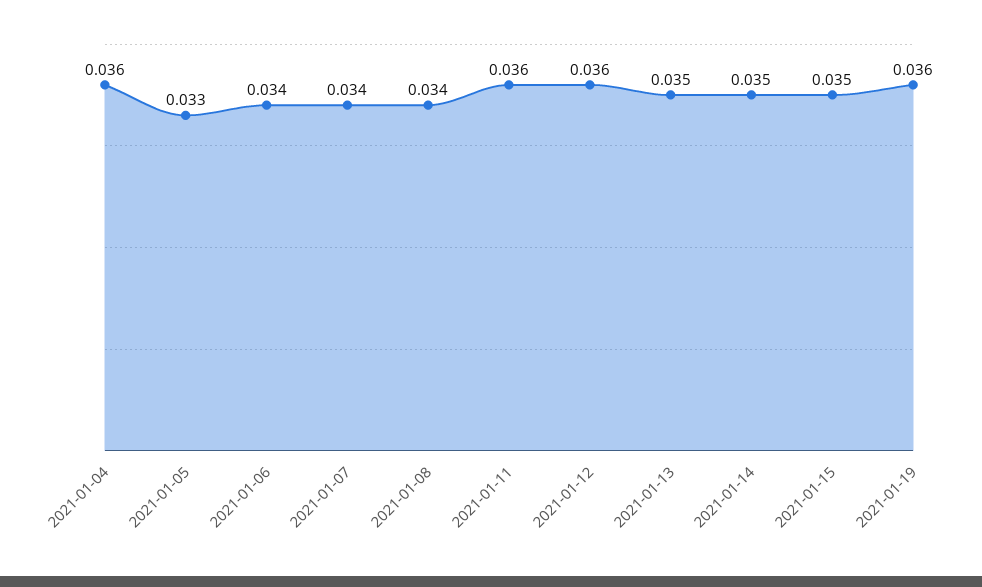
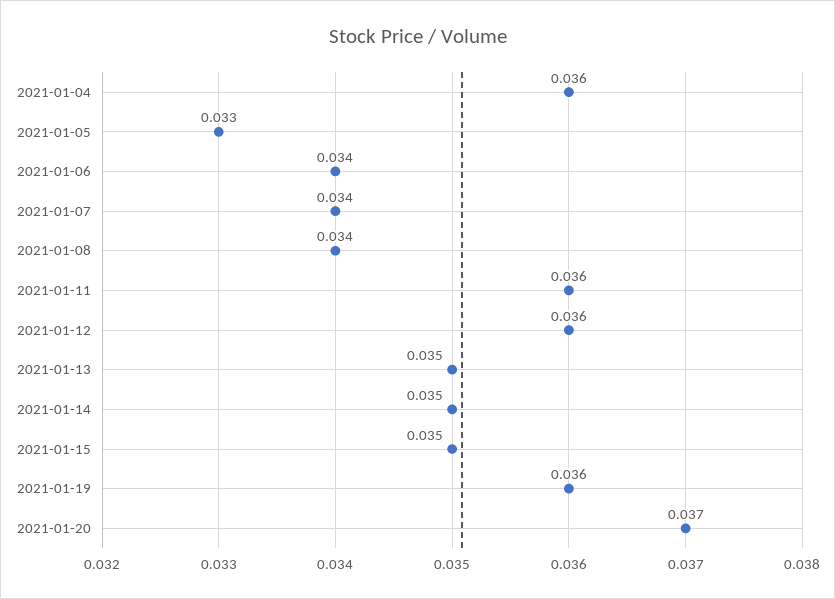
2021-01-20: none -> 0.037

